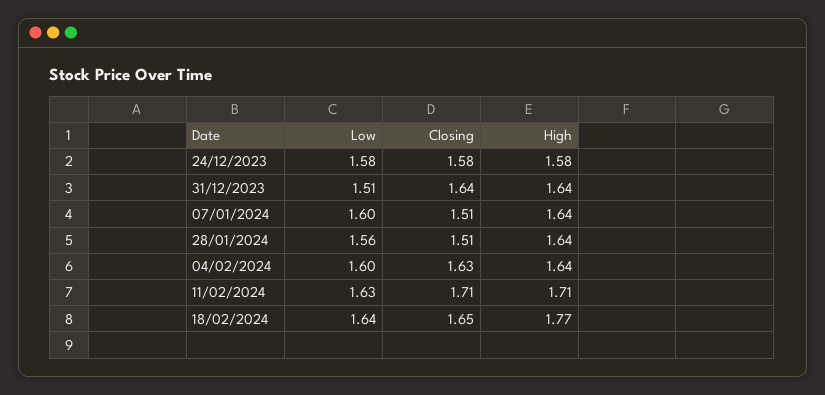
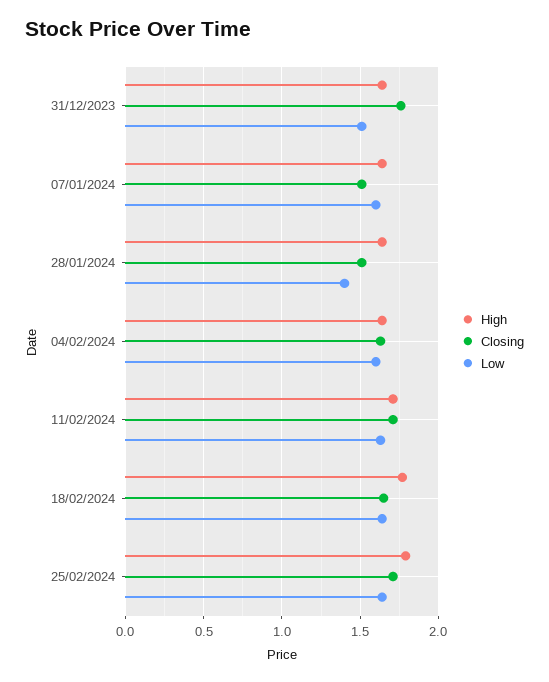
Low, 24/12/2023: 1.58 -> none
Closing, 24/12/2023: 1.58 -> none
High, 24/12/2023: 1.58 -> none
Closing, 31/12/2023: 1.64 -> 1.75
Low, 28/01/2024: 1.56 -> 1.4
High, 25/02/2024: none -> 1.8
Closing, 25/02/2024: none -> 1.7
Low, 25/02/2024: none -> 1.65

